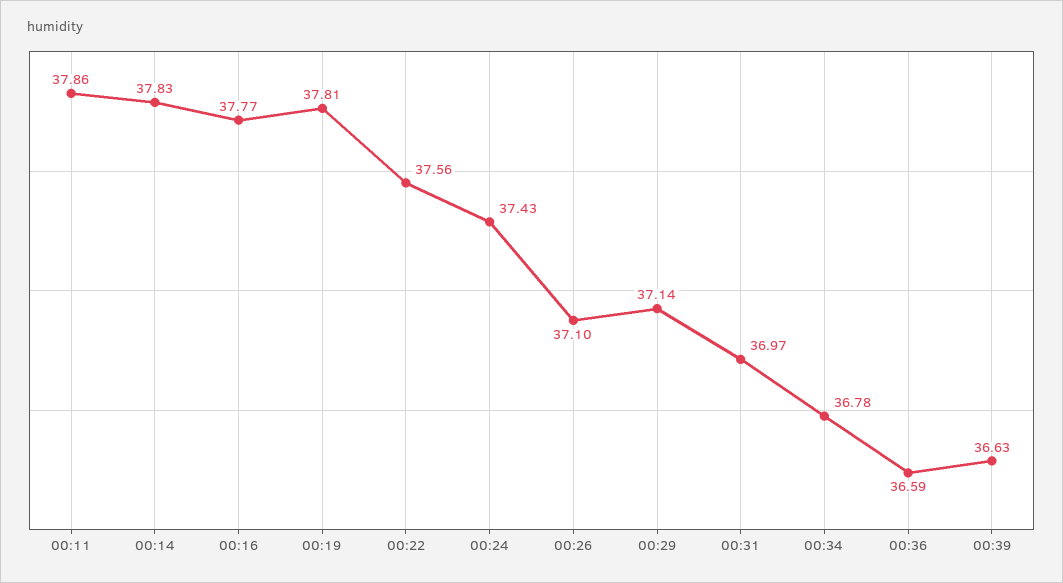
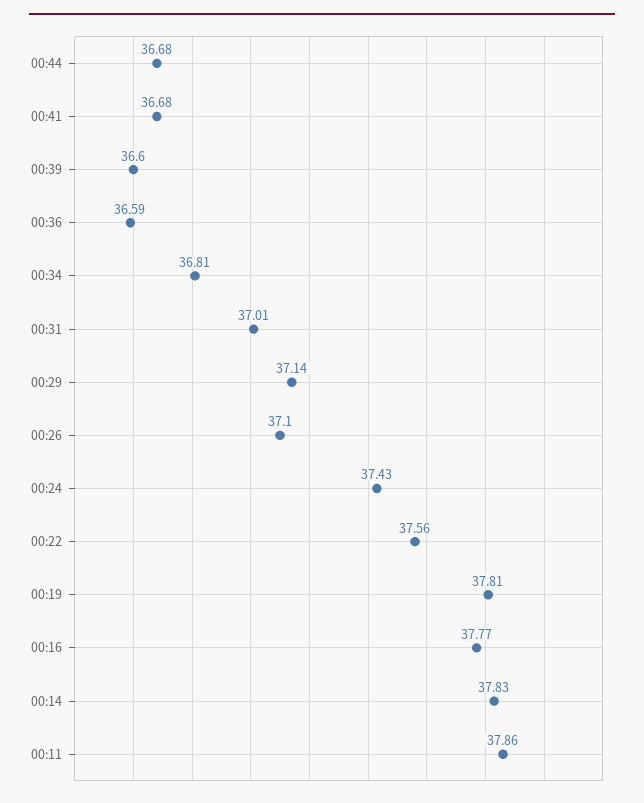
00:31: 36.97 -> 37.01
00:34: 36.78 -> 36.81
00:39: 36.63 -> 36.6
00:44: none -> 36.68
00:41: none -> 36.68

